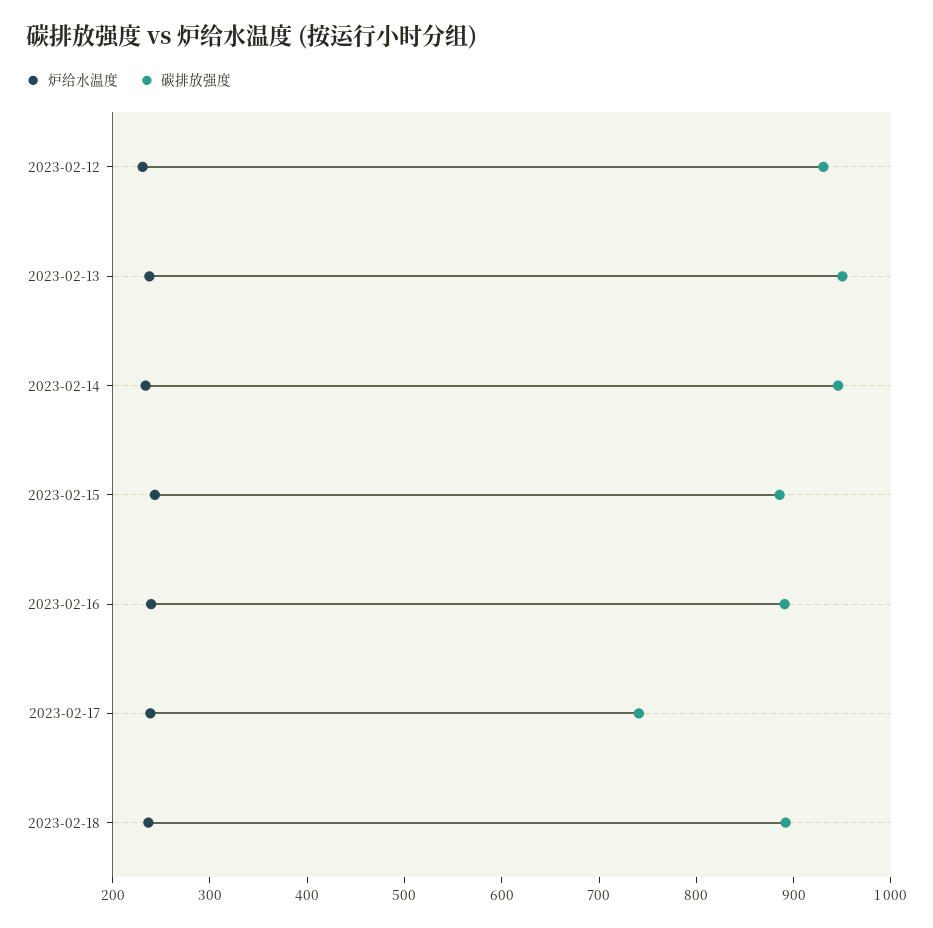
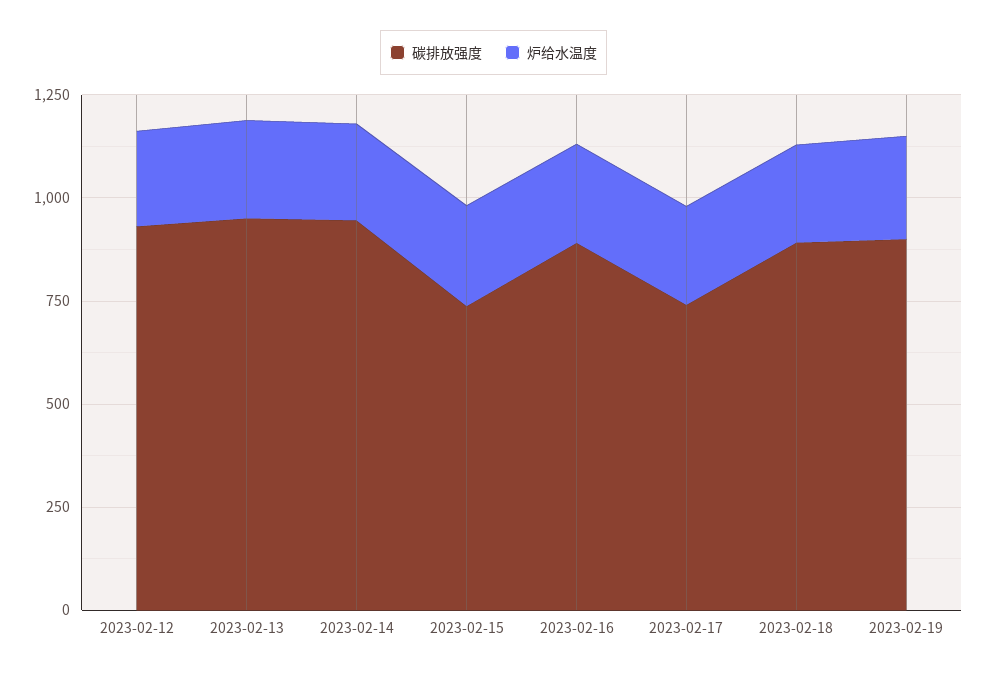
碳排放强度, 2023-02-15: 880 -> 750
碳排放强度, 2023-02-19: none -> 900
炉给水温度, 2023-02-19: none -> 250

